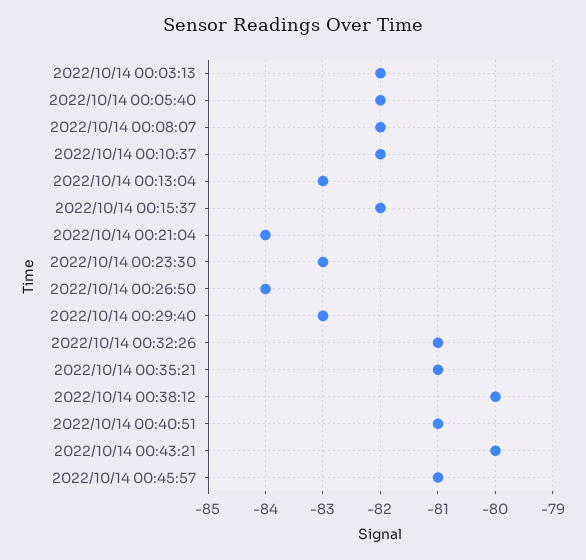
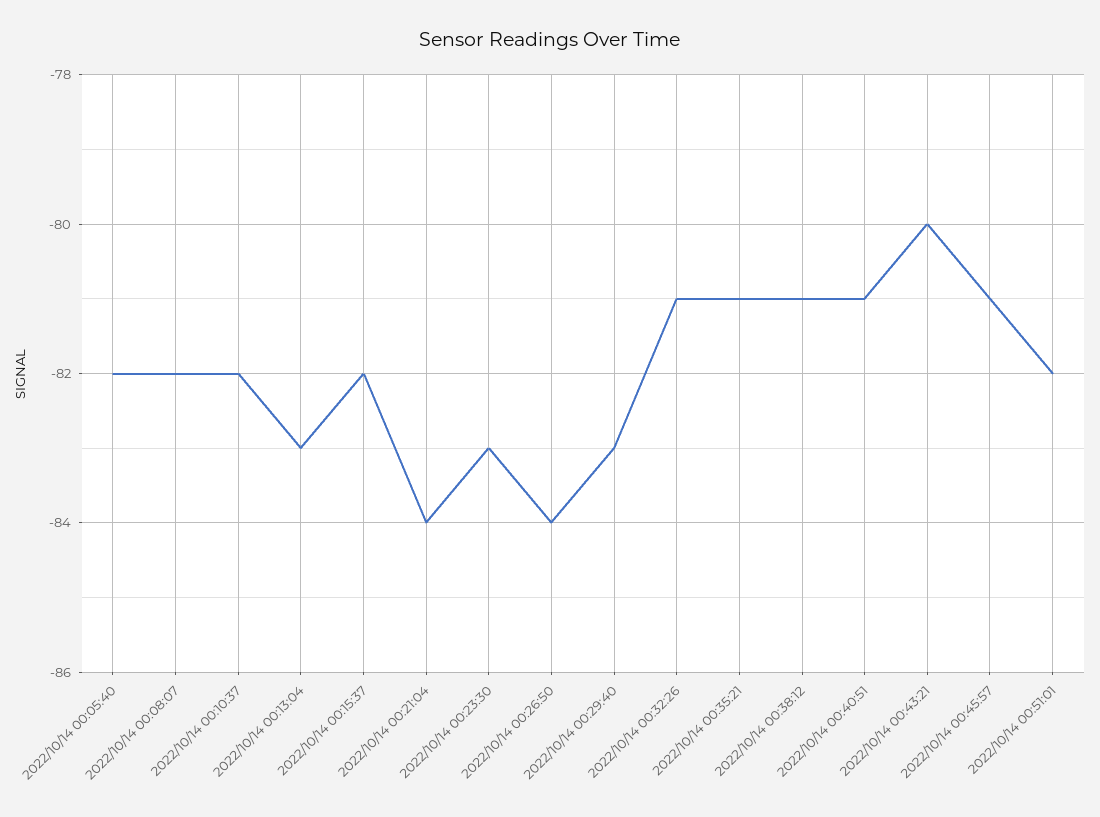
2022/10/14 00:03:13: -82 -> none
2022/10/14 00:38:12: -80 -> -81
2022/10/14 00:51:01: none -> -82

